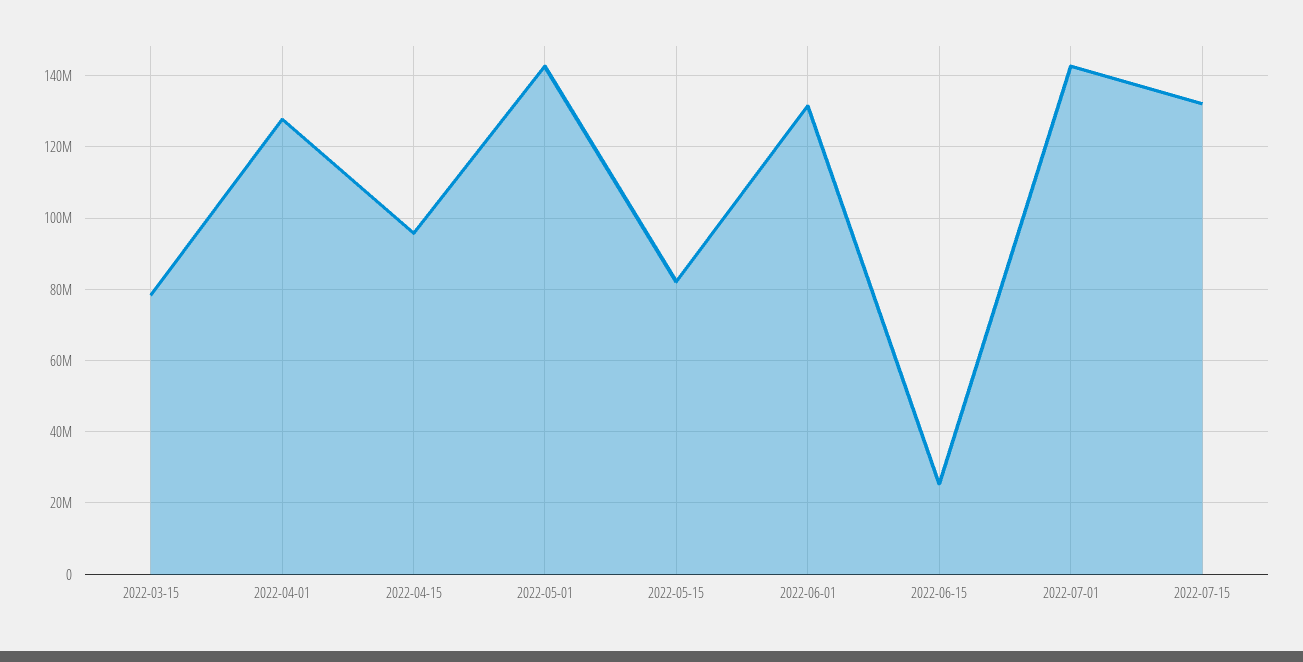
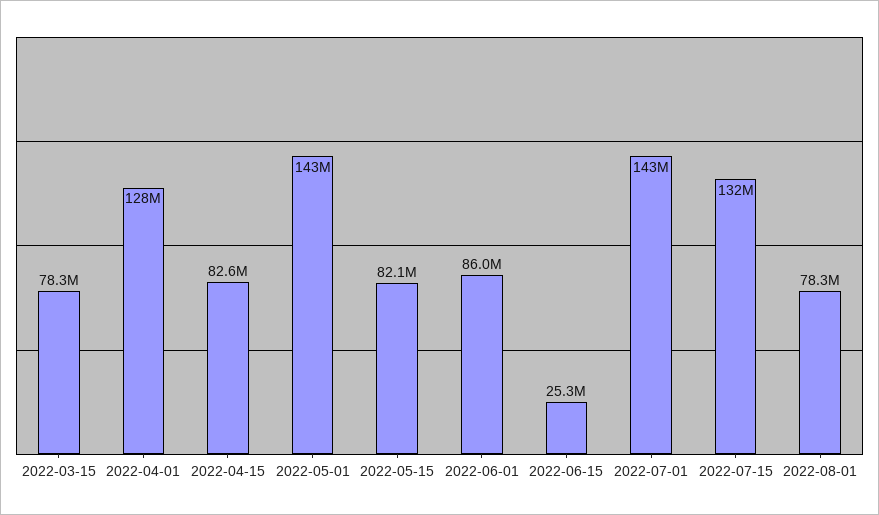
2022-04-15: 96000000 -> 82600000
2022-06-01: 132000000 -> 86000000
2022-08-01: none -> 78300000

